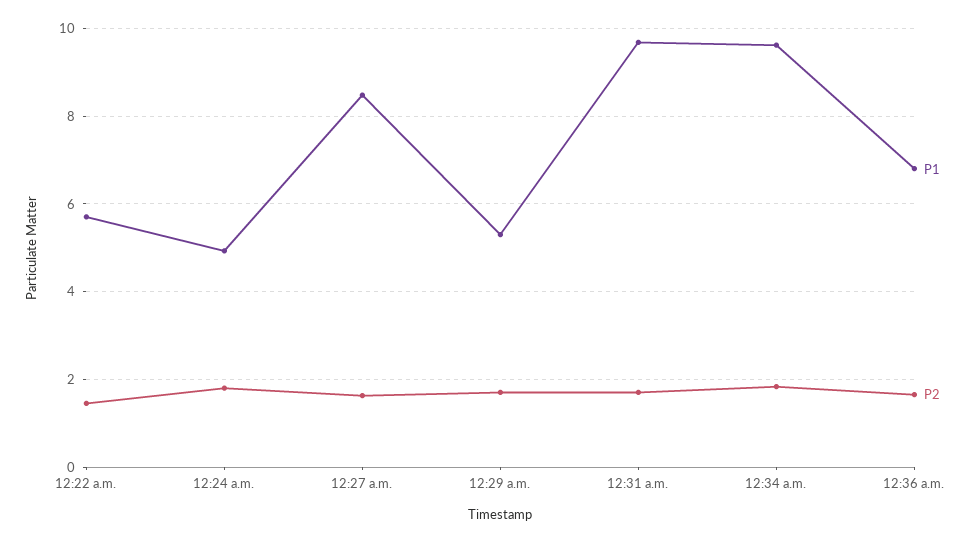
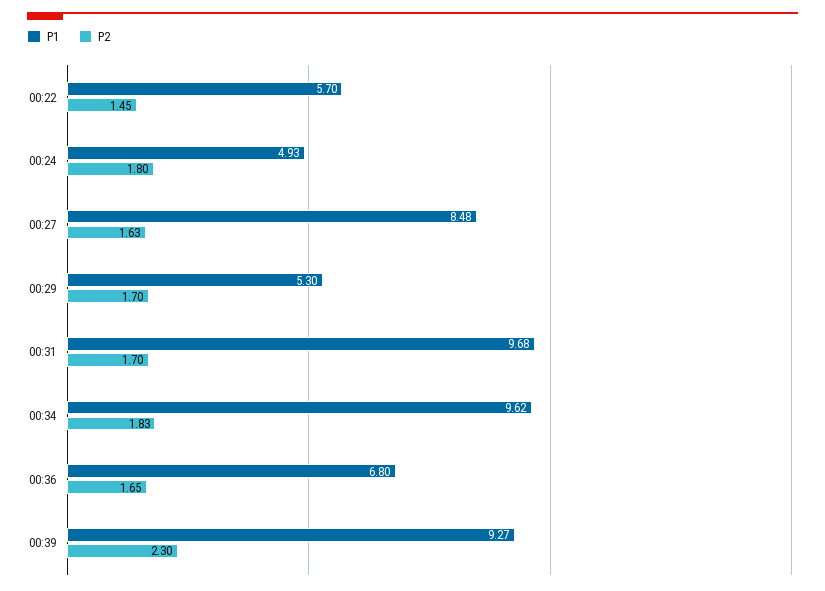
P1, 00:39: none -> 9.27
P2, 00:39: none -> 2.3

